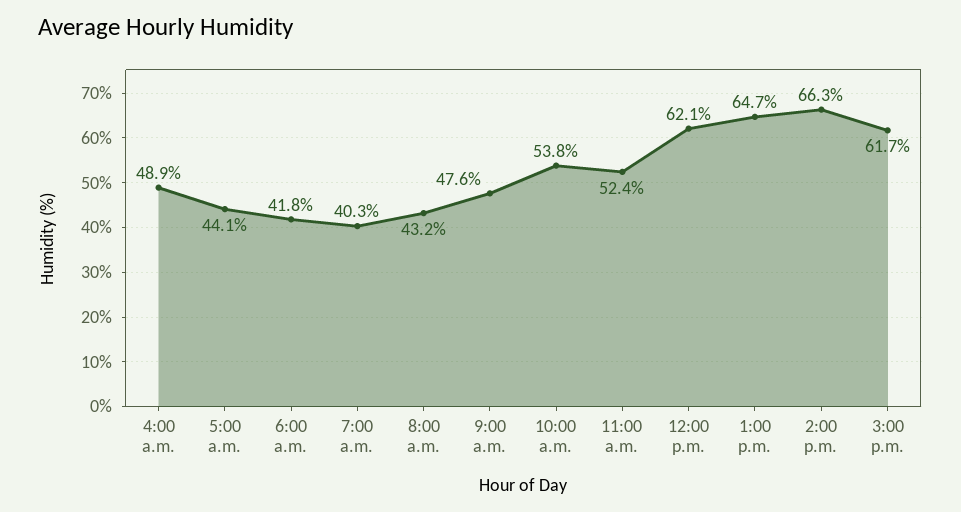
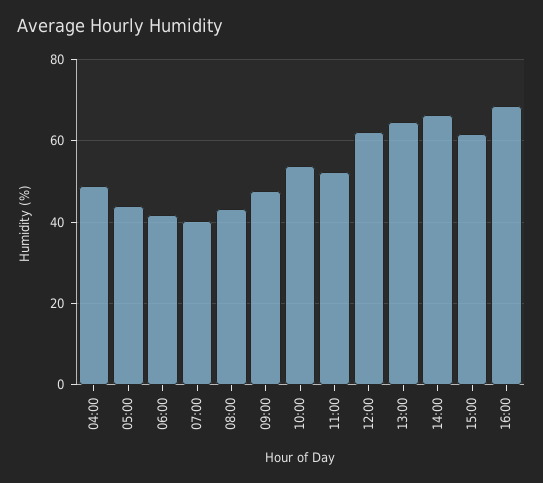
16:00: none -> 68

